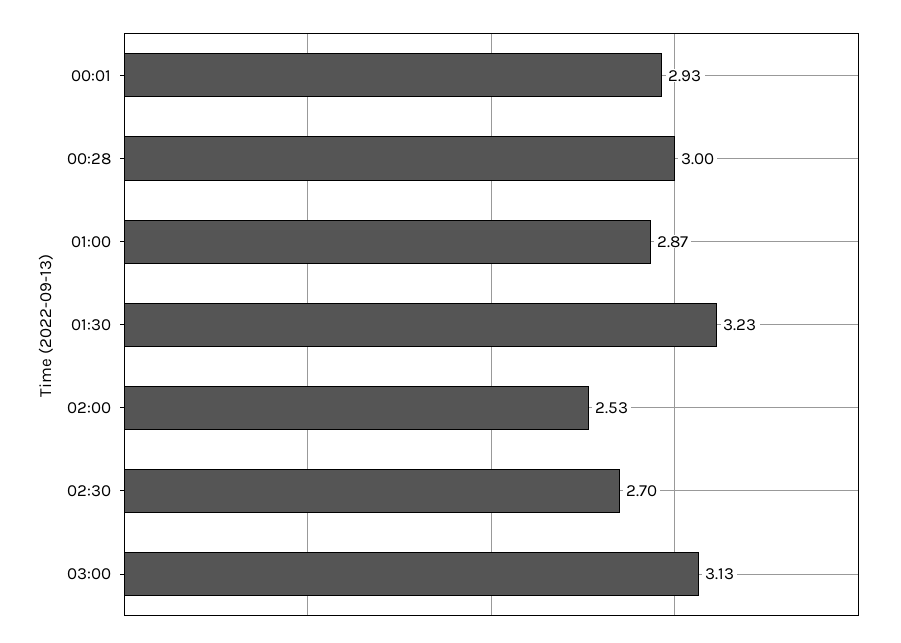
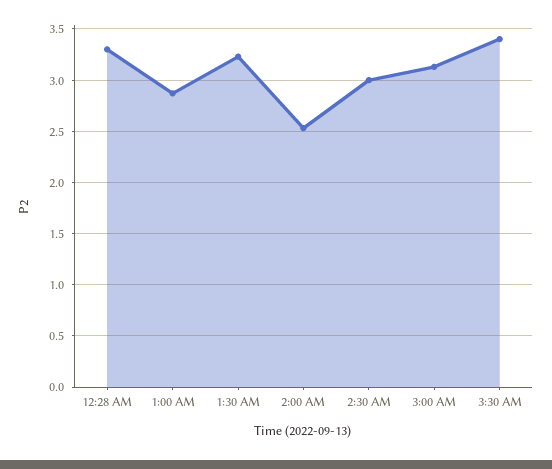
00:01: 2.93 -> none
00:28: 3 -> 3.3
02:30: 2.7 -> 3
3:30 AM: none -> 3.4

